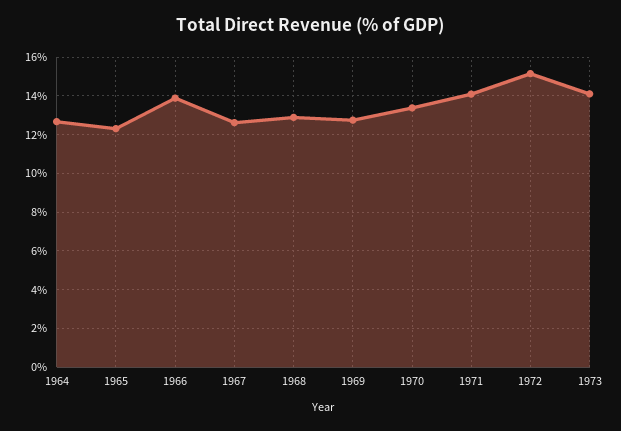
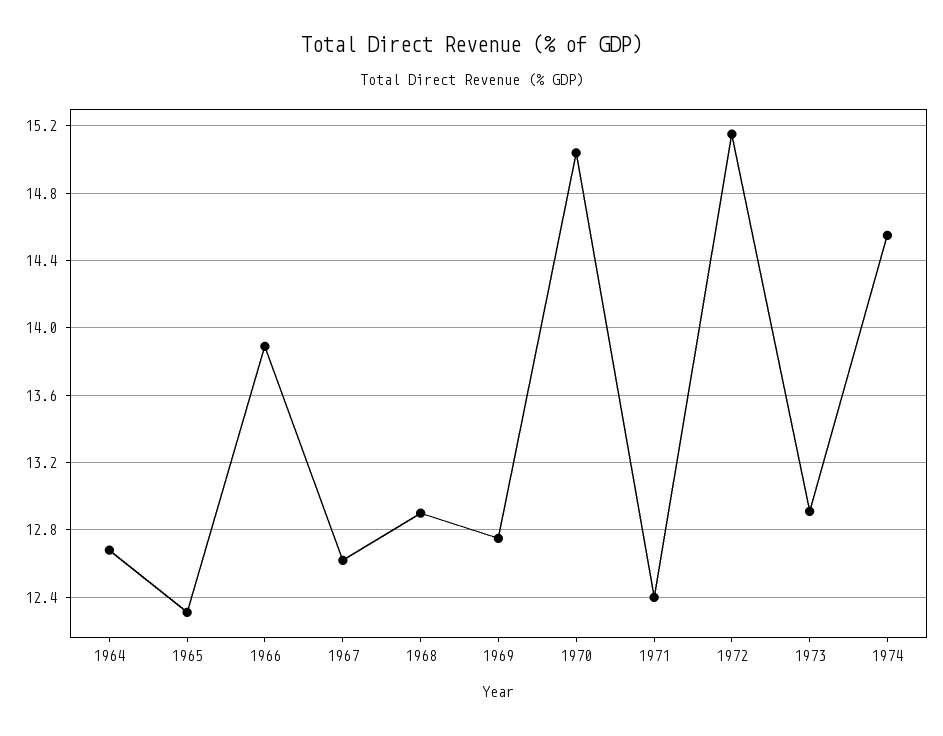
1970: 13.5 -> 15.05
1971: 14 -> 12.4
1973: 14 -> 12.9
1974: none -> 14.55

